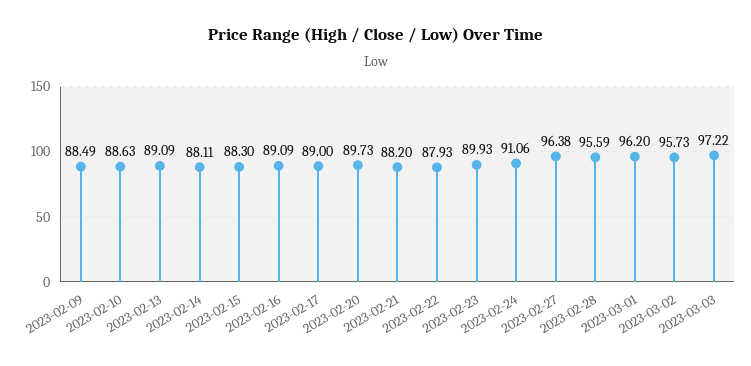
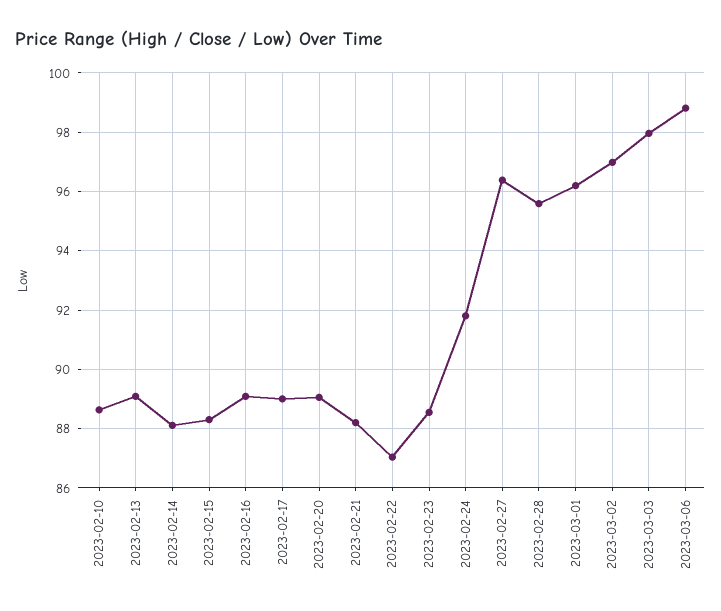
2023-02-09: 88.49 -> none
2023-02-20: 89.73 -> 89
2023-02-22: 87.93 -> 87
2023-02-23: 89.93 -> 88.5
2023-02-24: 91.06 -> 91.75
2023-03-02: 95.73 -> 97
2023-03-03: 97.22 -> 98
2023-03-06: none -> 98.75

